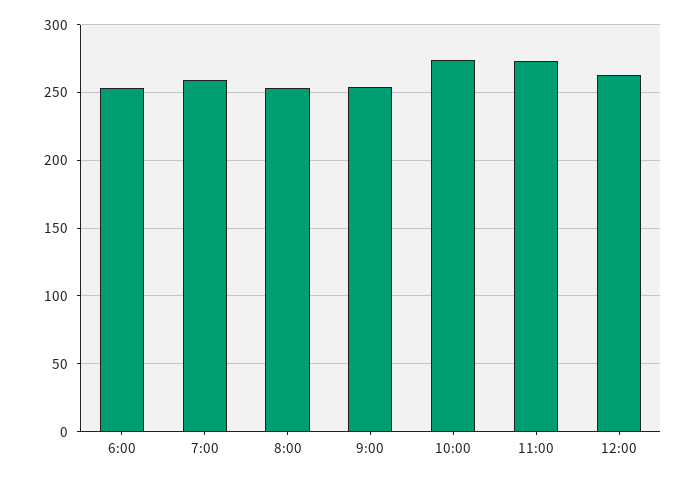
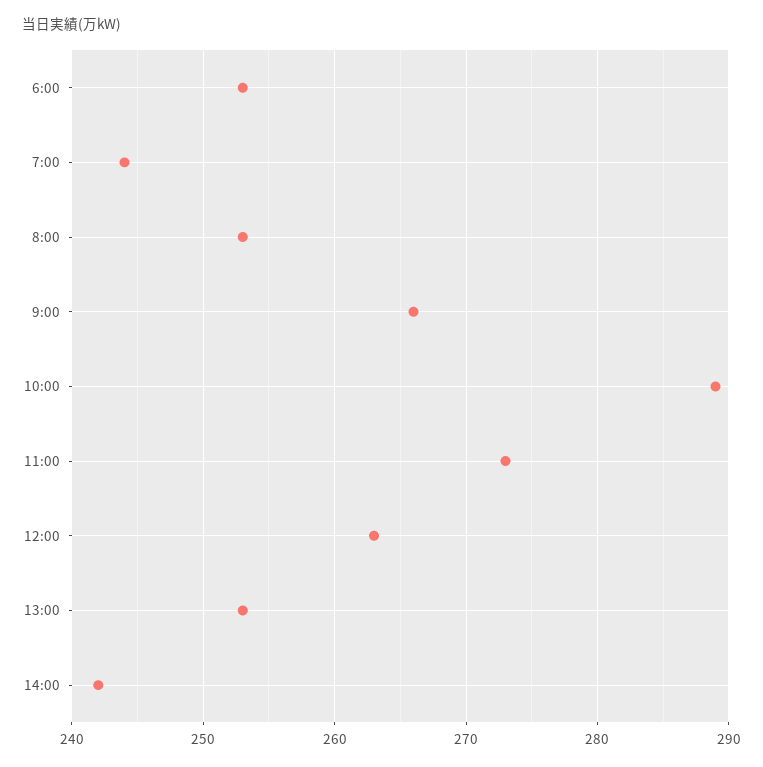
7:00: 260 -> 244
9:00: 255 -> 266
10:00: 275 -> 289
13:00: none -> 253
14:00: none -> 242

